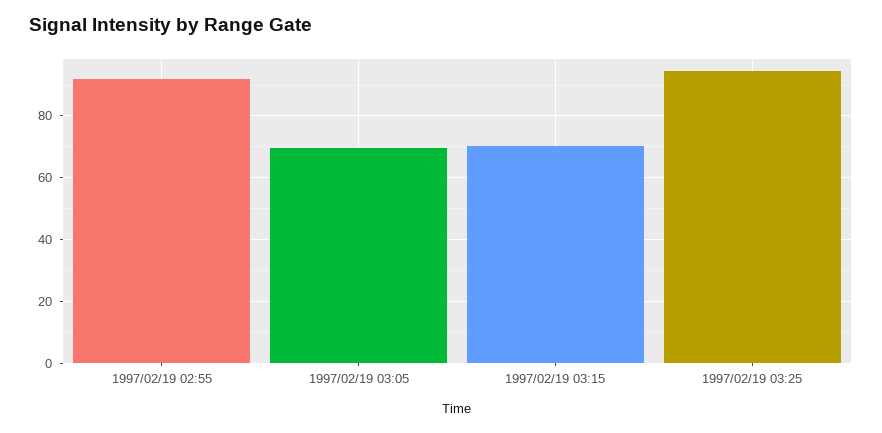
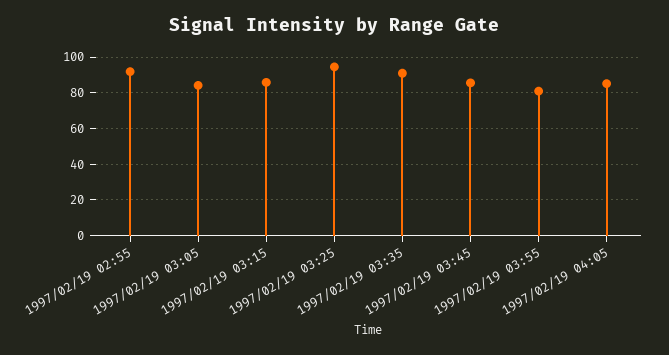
1997/02/19 03:05: 70 -> 85
1997/02/19 03:15: 70 -> 85
1997/02/19 03:35: none -> 90
1997/02/19 03:45: none -> 85
1997/02/19 03:55: none -> 80
1997/02/19 04:05: none -> 85

